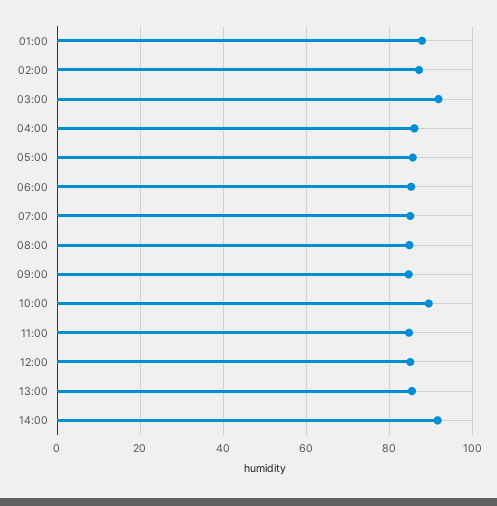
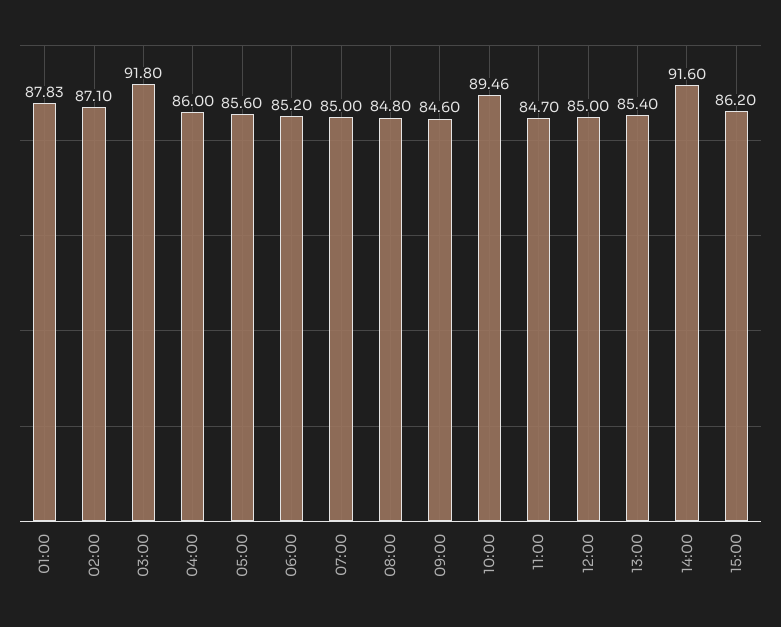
15:00: none -> 86.2

